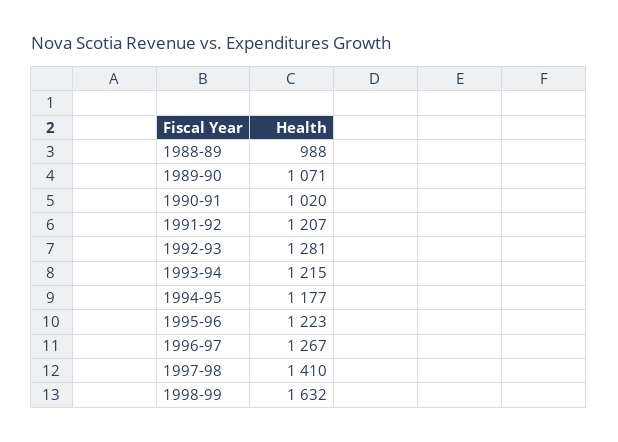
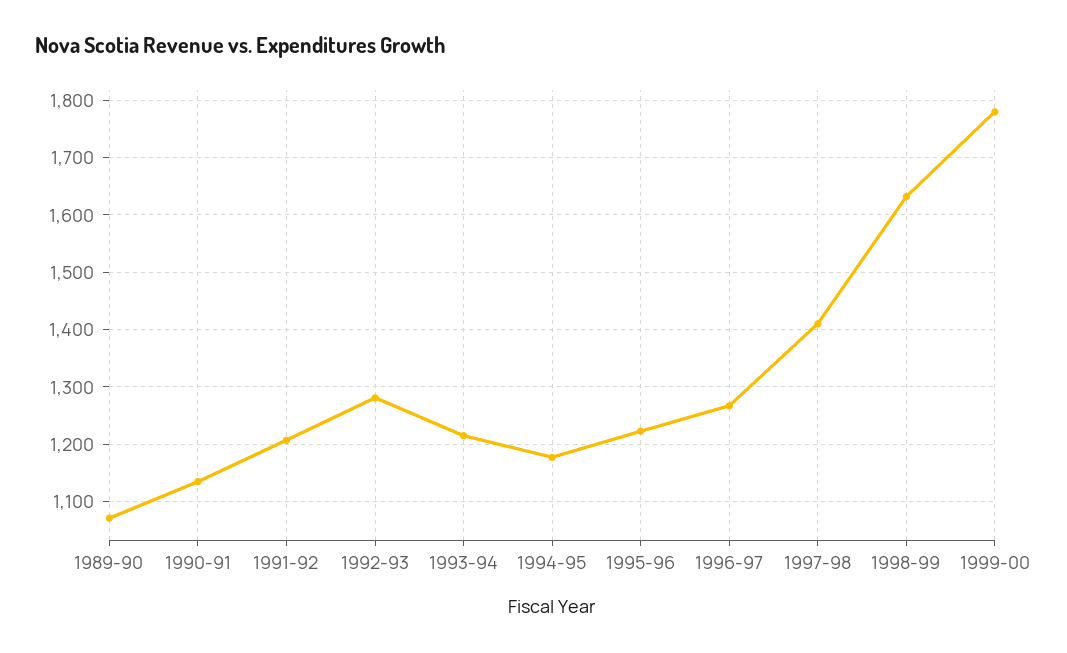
1988-89: 988 -> none
1990-91: 1020 -> 1140
1999-00: none -> 1780

